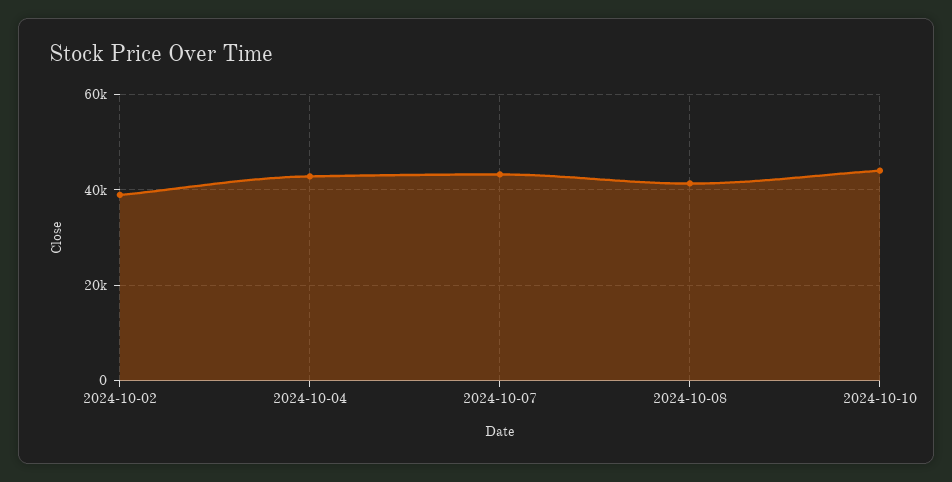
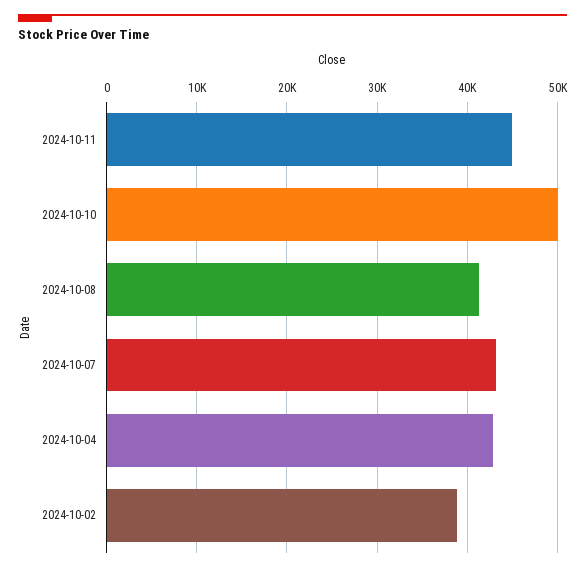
2024-10-10: 44000 -> 50000
2024-10-11: none -> 45000

